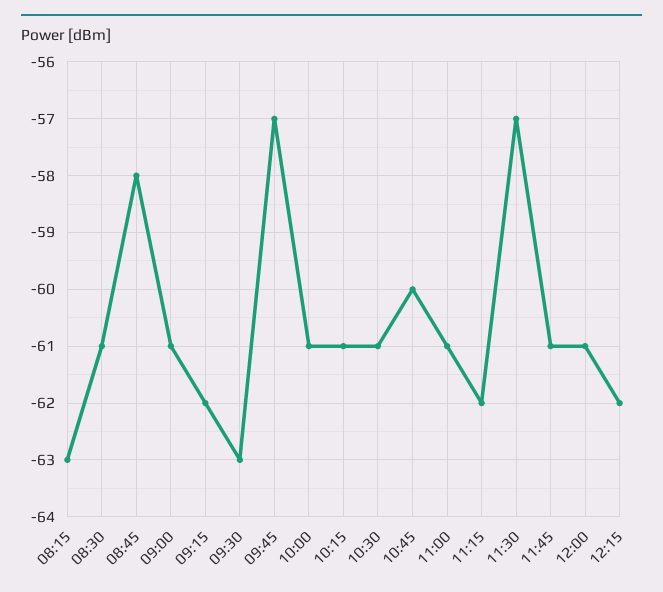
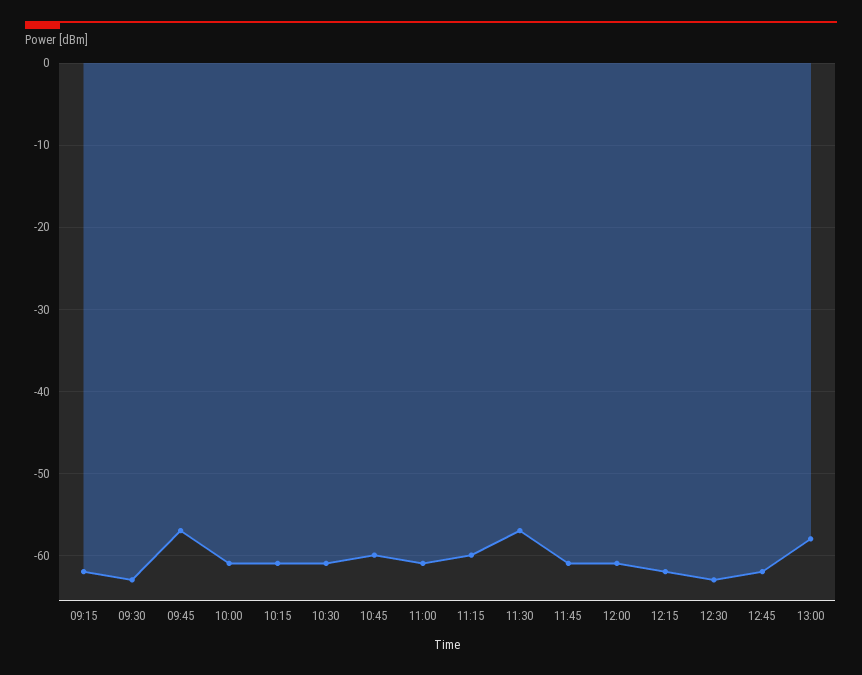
08:15: -63 -> none
08:30: -61 -> none
08:45: -58 -> none
09:00: -61 -> none
11:15: -62 -> -60
12:30: none -> -63
12:45: none -> -62
13:00: none -> -58

